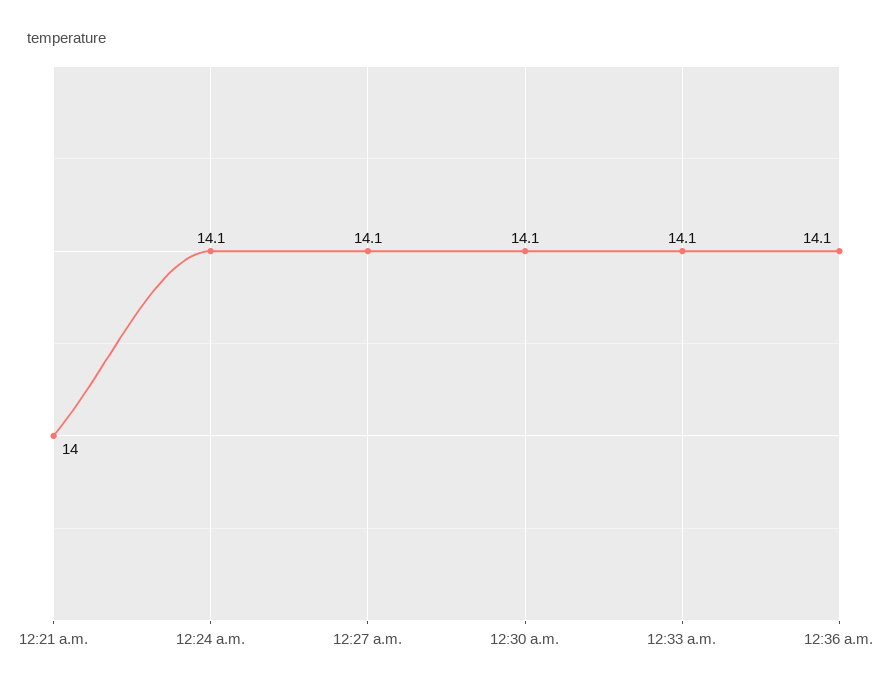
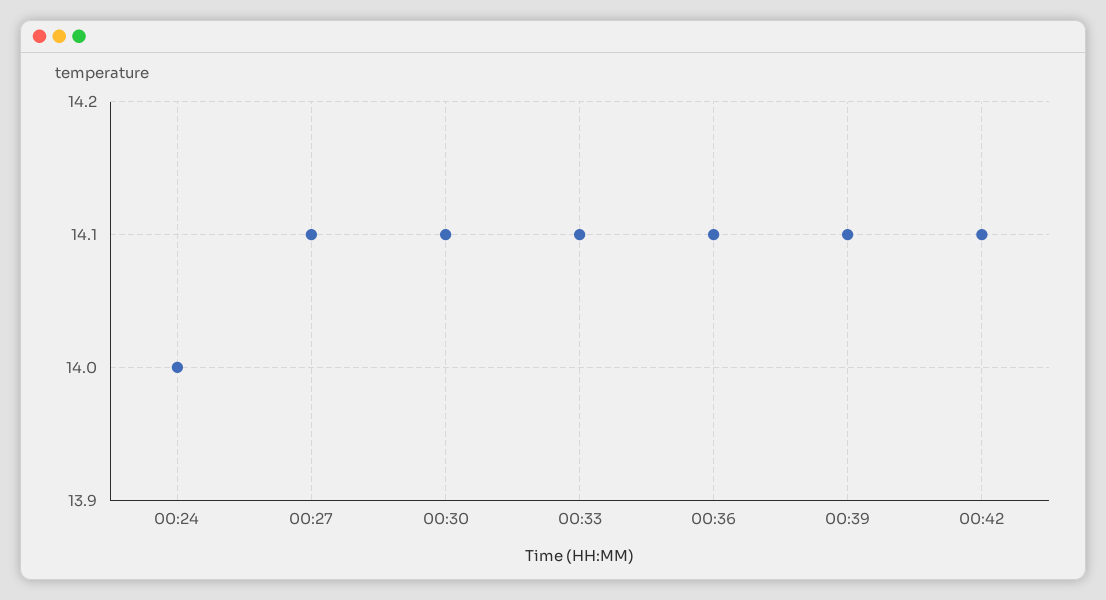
12:21 a.m.: 14 -> none
12:24 a.m.: 14.1 -> 14
00:39: none -> 14.1
00:42: none -> 14.1

